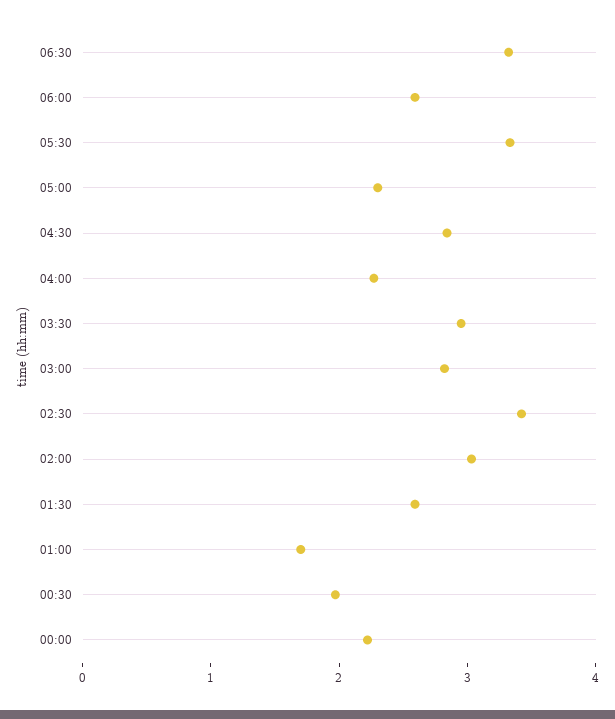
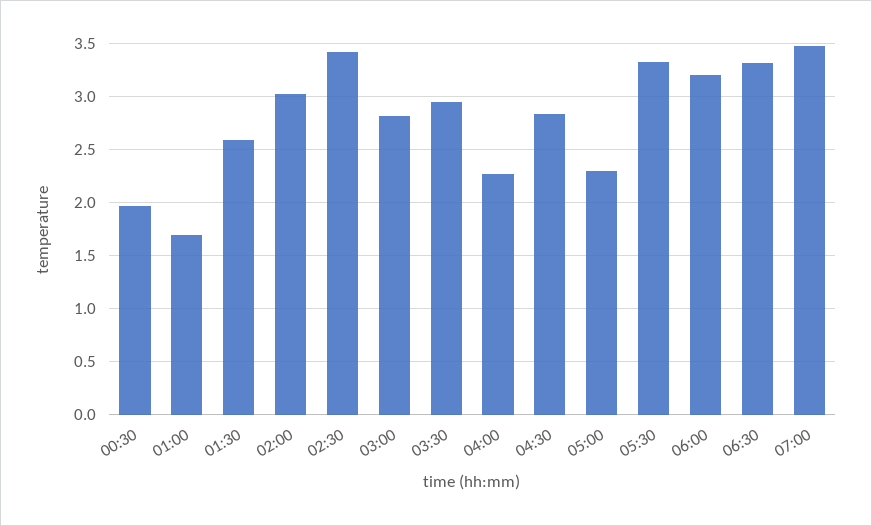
06:00: 2.6 -> 3.2
00:00: 2.2 -> none
07:00: none -> 3.5

